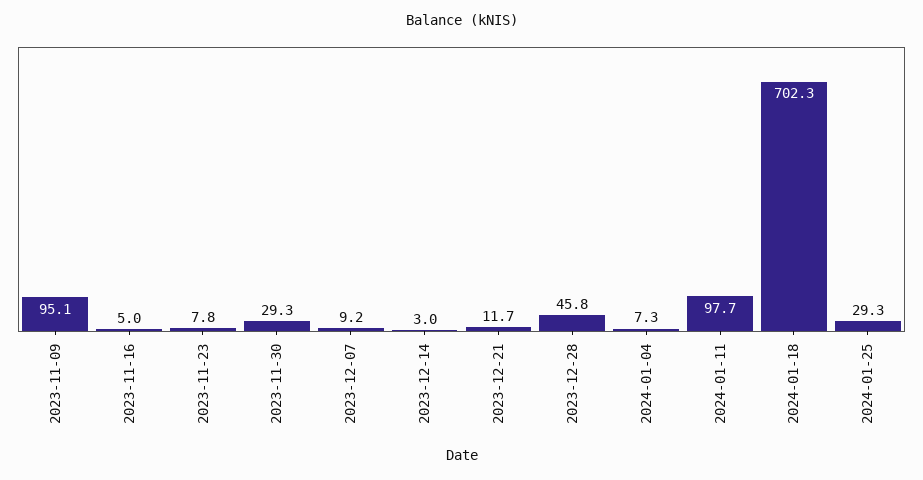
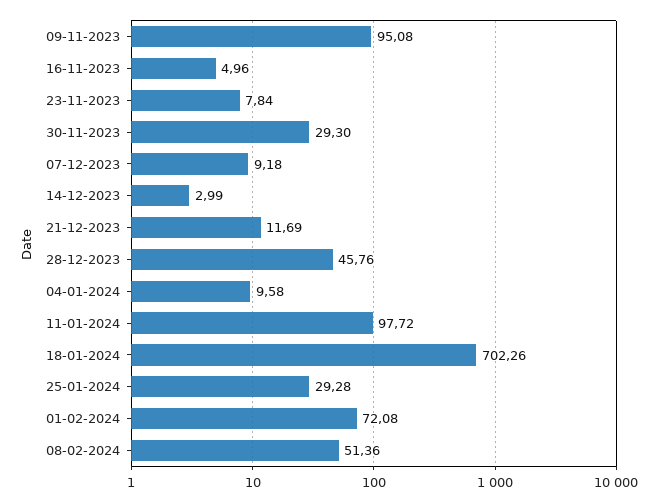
2024-01-04: 7.3 -> 9.58
01-02-2024: none -> 72.08
08-02-2024: none -> 51.36

